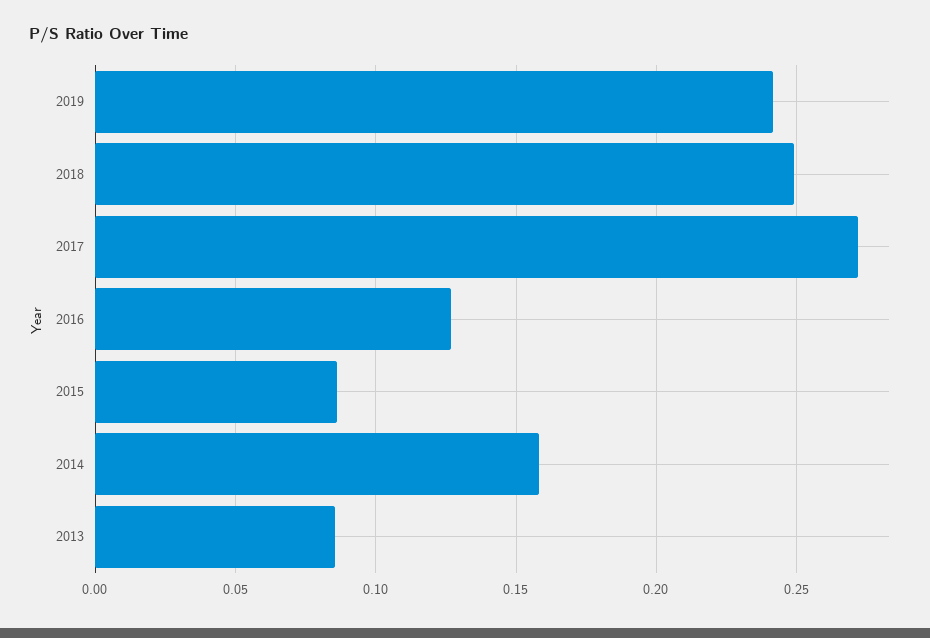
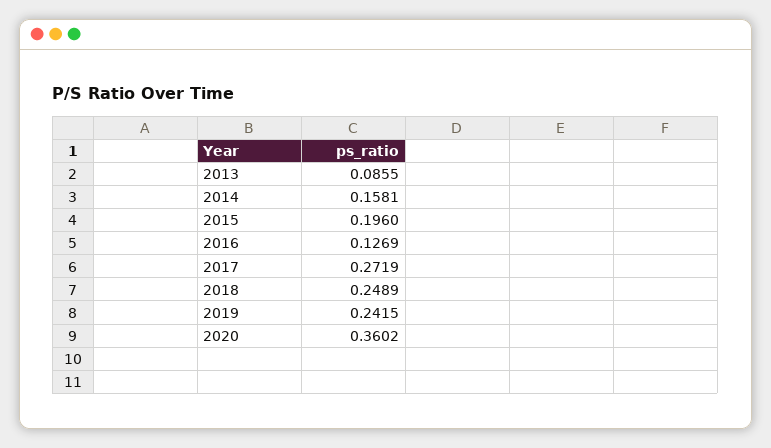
2015: 0.085 -> 0.196
2020: none -> 0.3602

